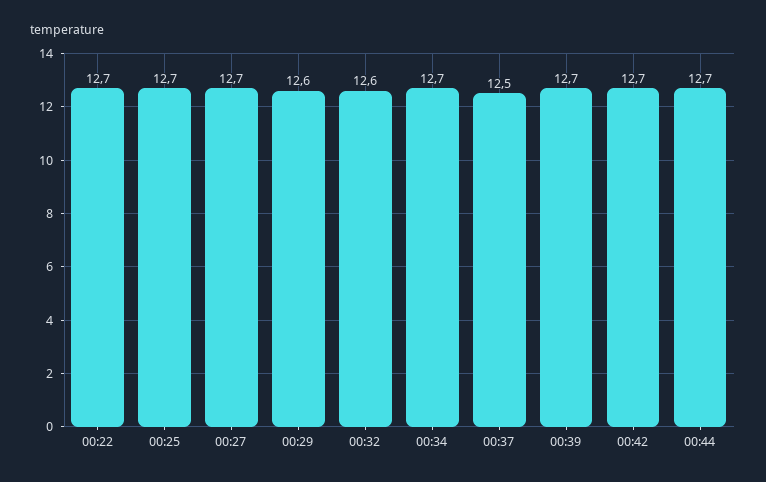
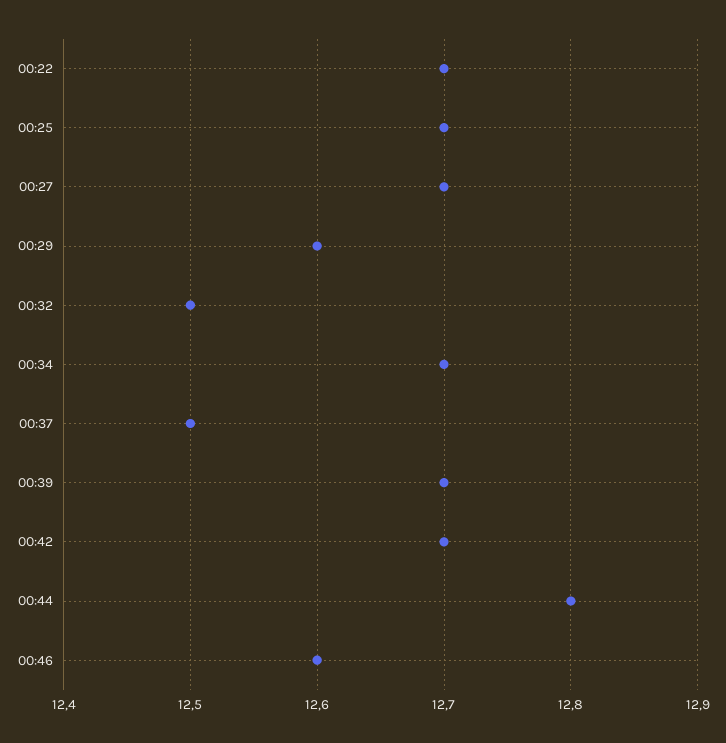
00:32: 12.6 -> 12.5
00:44: 12.7 -> 12.8
00:46: none -> 12.6

